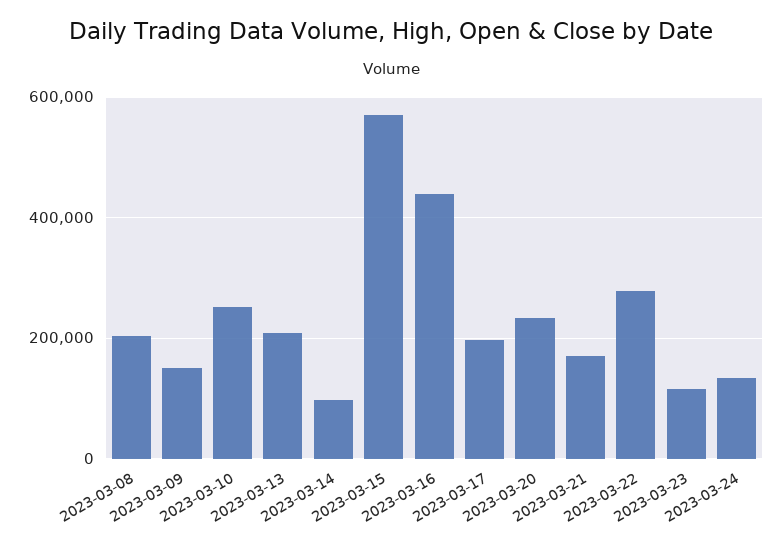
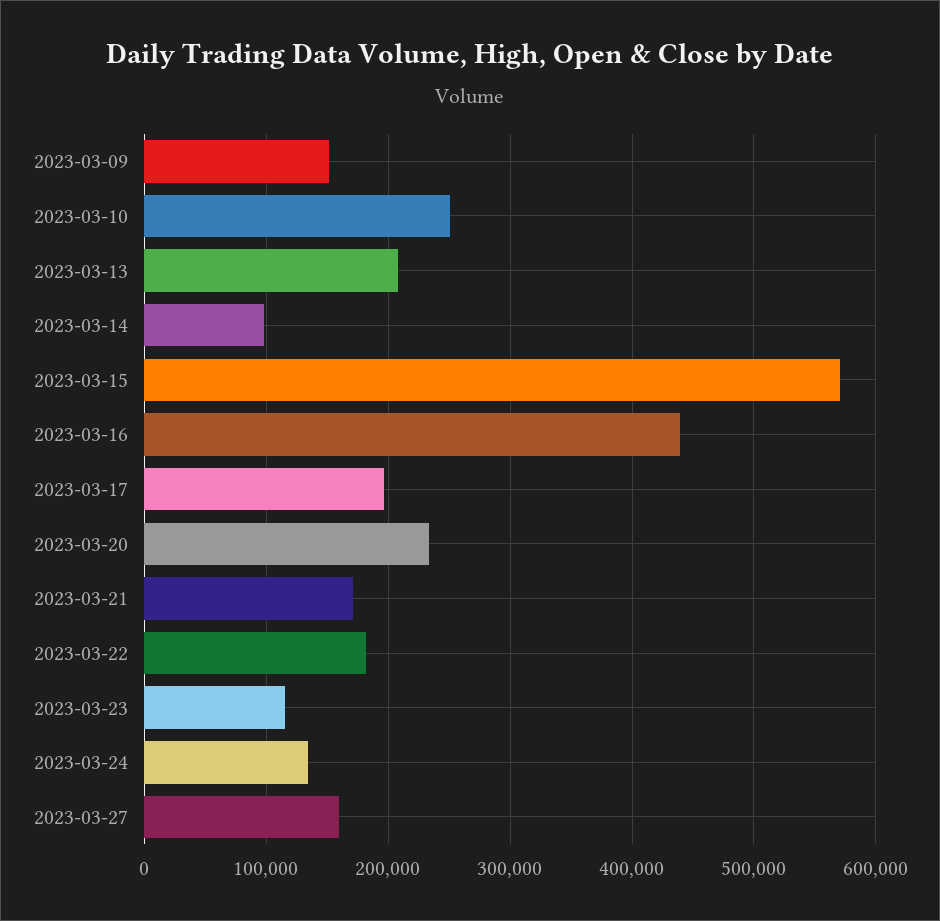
2023-03-08: 200000 -> none
2023-03-22: 280000 -> 180000
2023-03-27: none -> 160000

